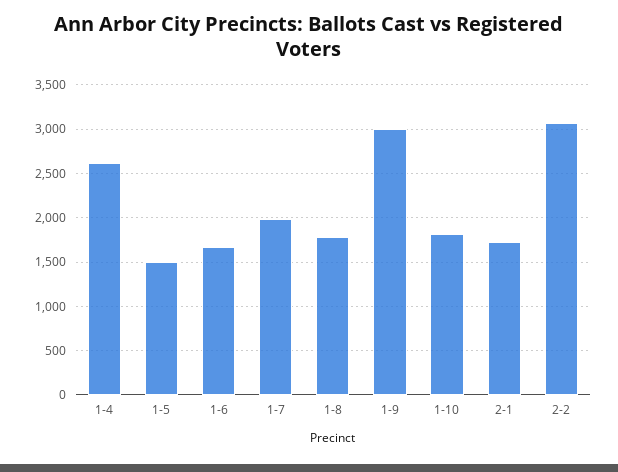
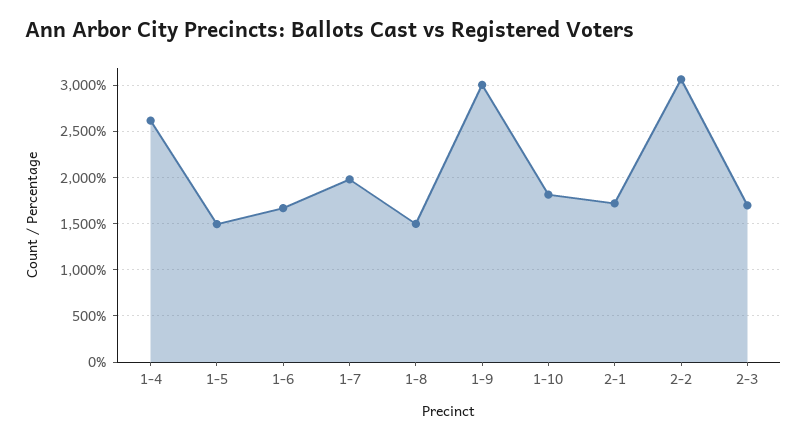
1-8: 1800 -> 1500
2-3: none -> 1700

